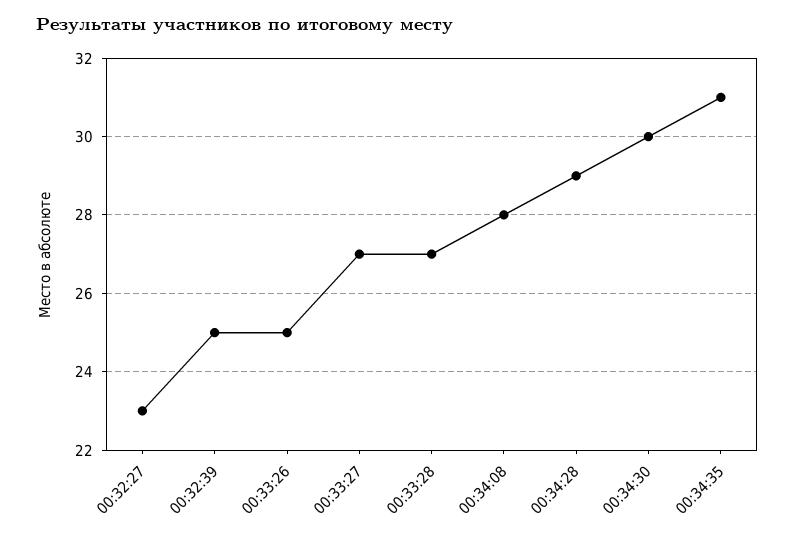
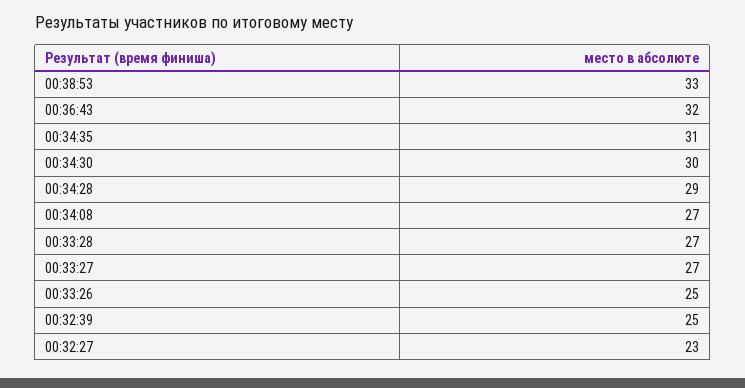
00:34:08: 28 -> 27
00:38:53: none -> 33
00:36:43: none -> 32

